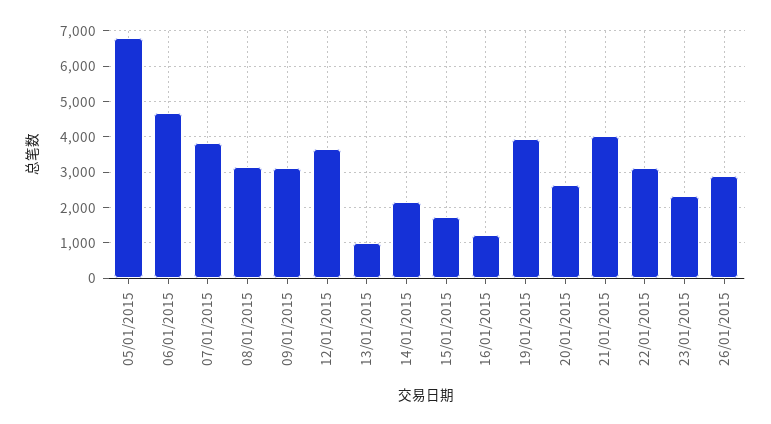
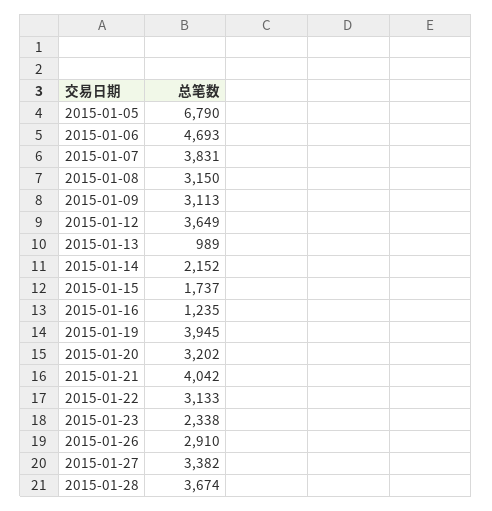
20/01/2015: 2600 -> 3202
2015-01-27: none -> 3382
2015-01-28: none -> 3674

